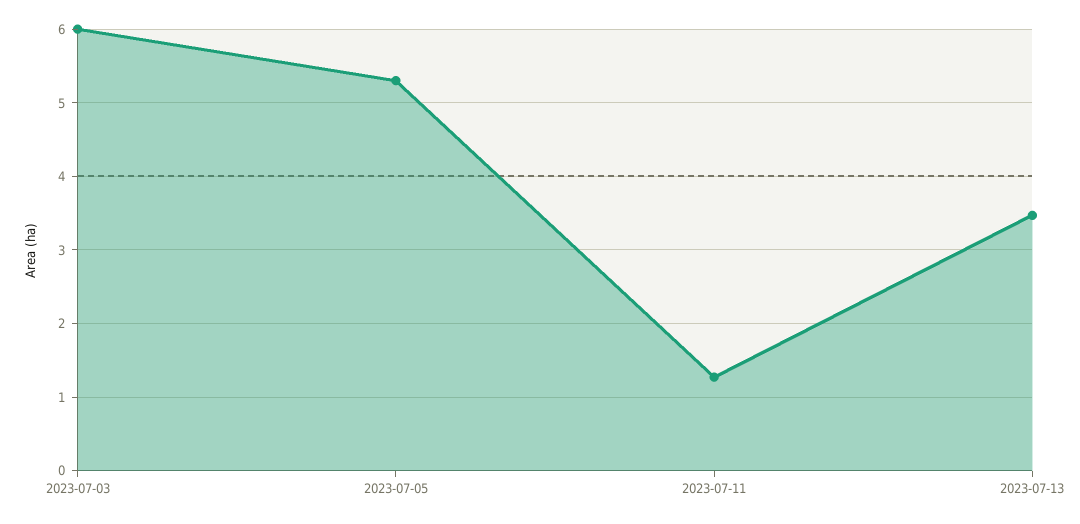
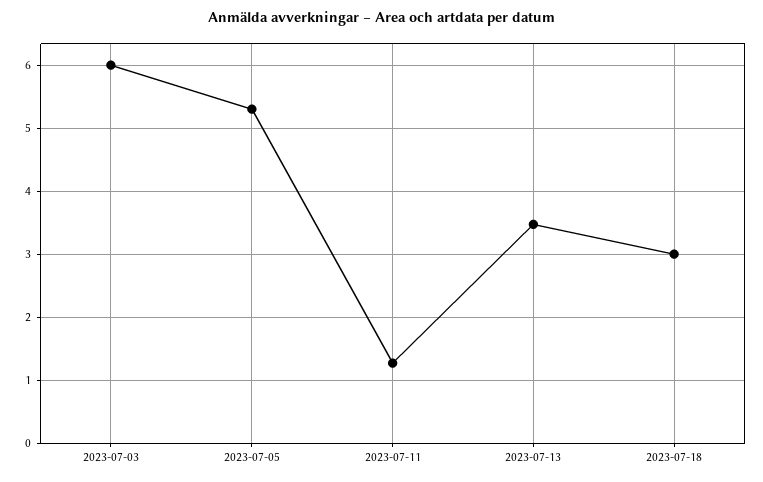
2023-07-18: none -> 3

